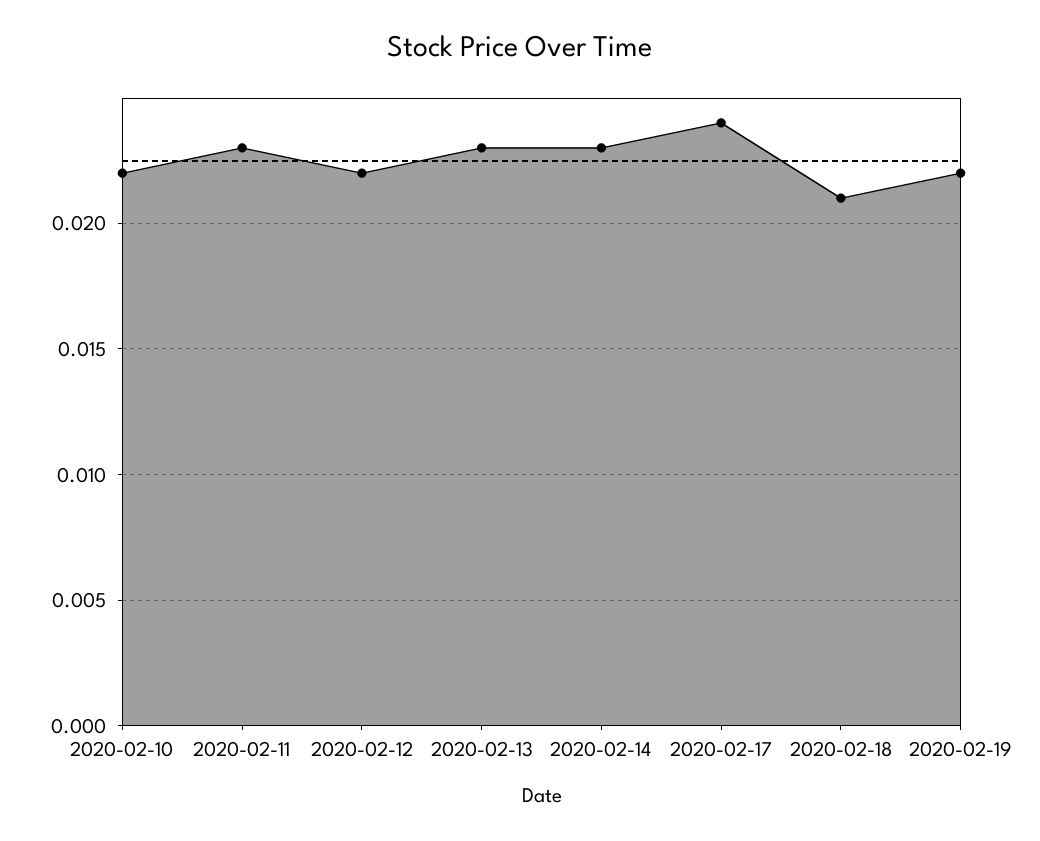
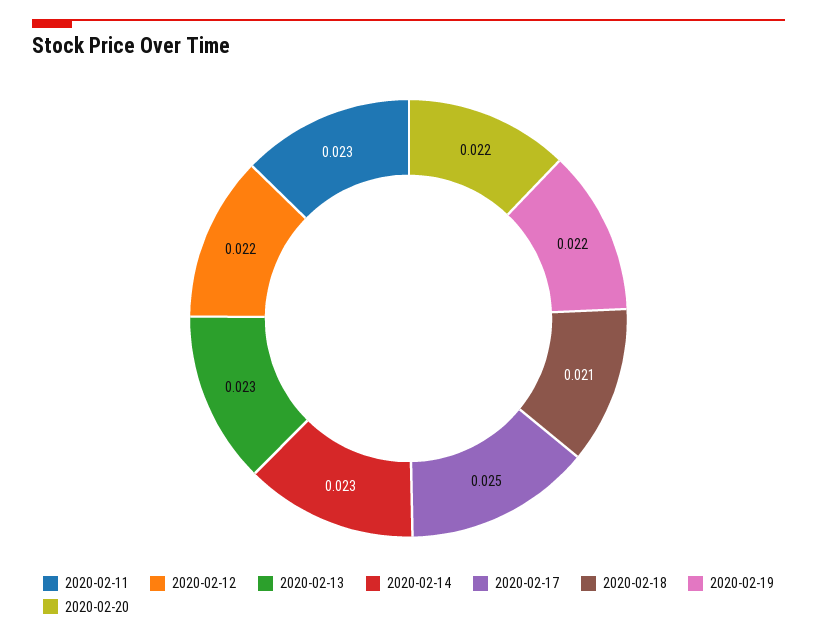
2020-02-10: 0.022 -> none
2020-02-17: 0.024 -> 0.025
2020-02-20: none -> 0.022

